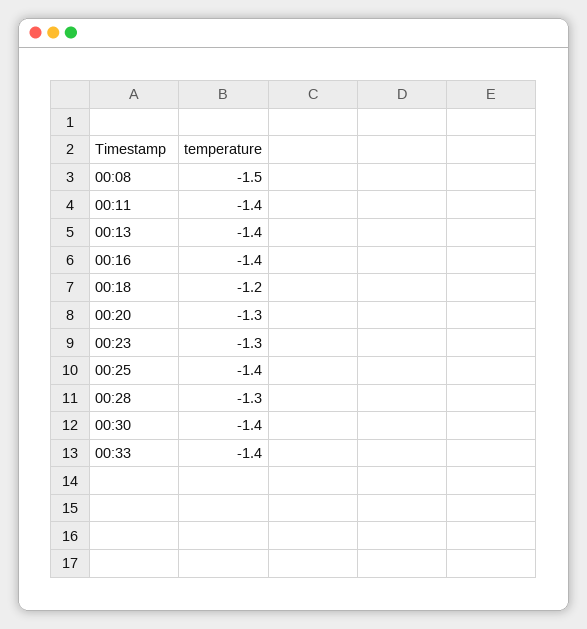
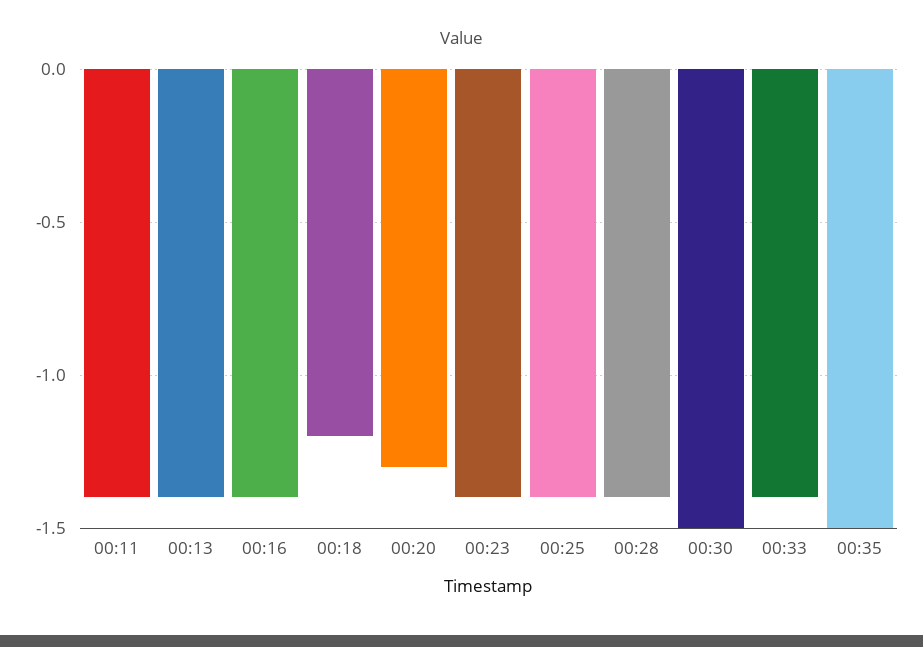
00:08: -1.5 -> none
00:23: -1.3 -> -1.4
00:28: -1.3 -> -1.4
00:30: -1.4 -> -1.5
00:35: none -> -1.5

